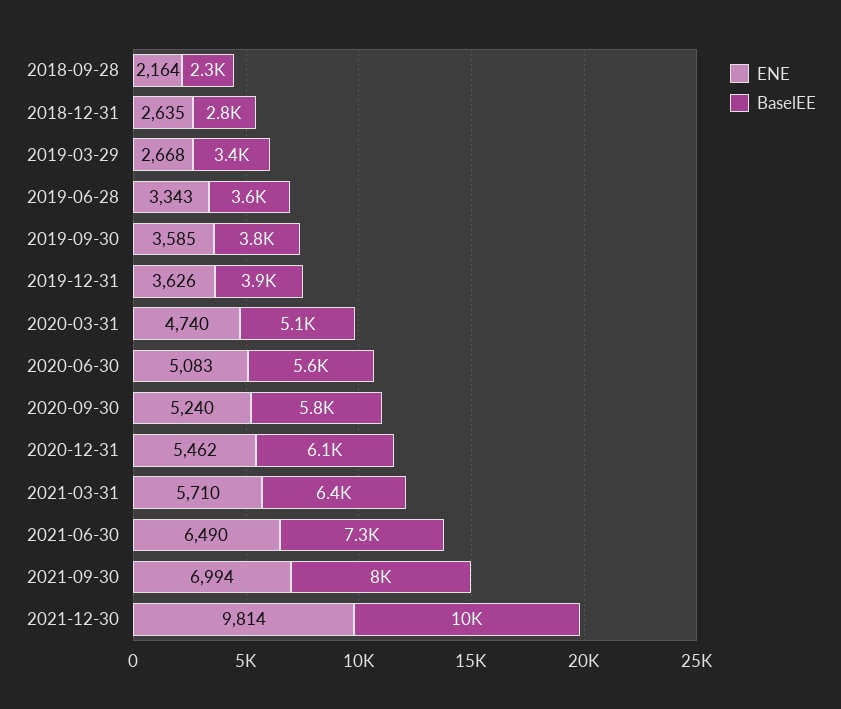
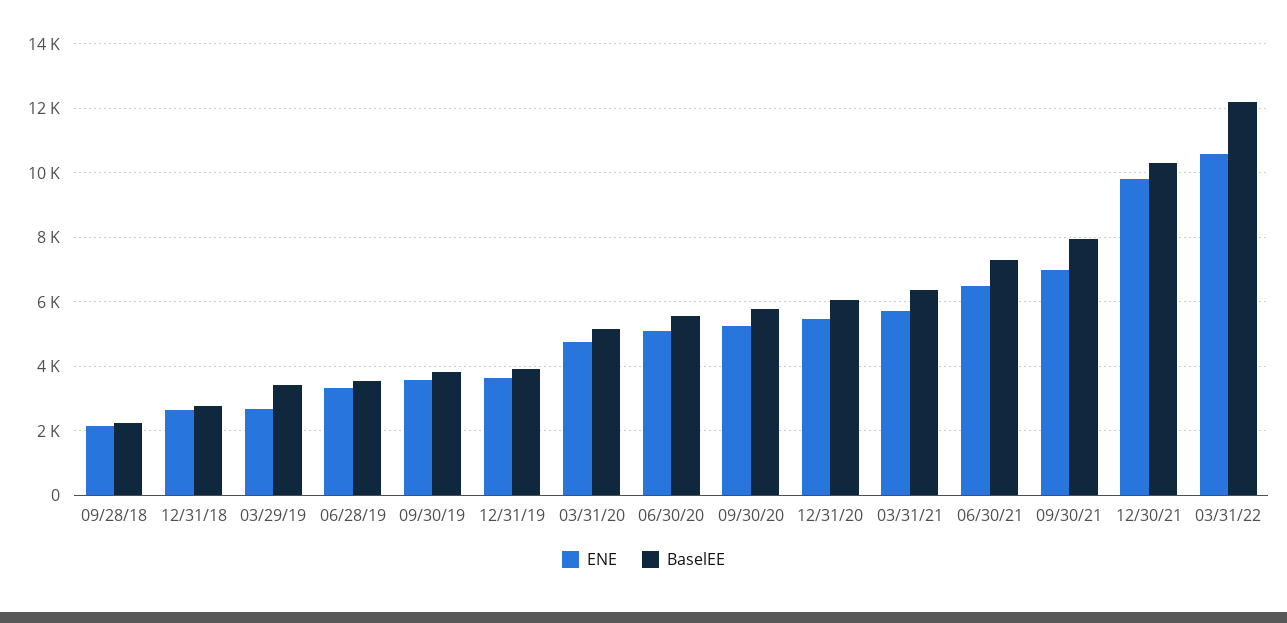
ENE, 03/31/22: none -> 10600
BaselEE, 03/31/22: none -> 12200

